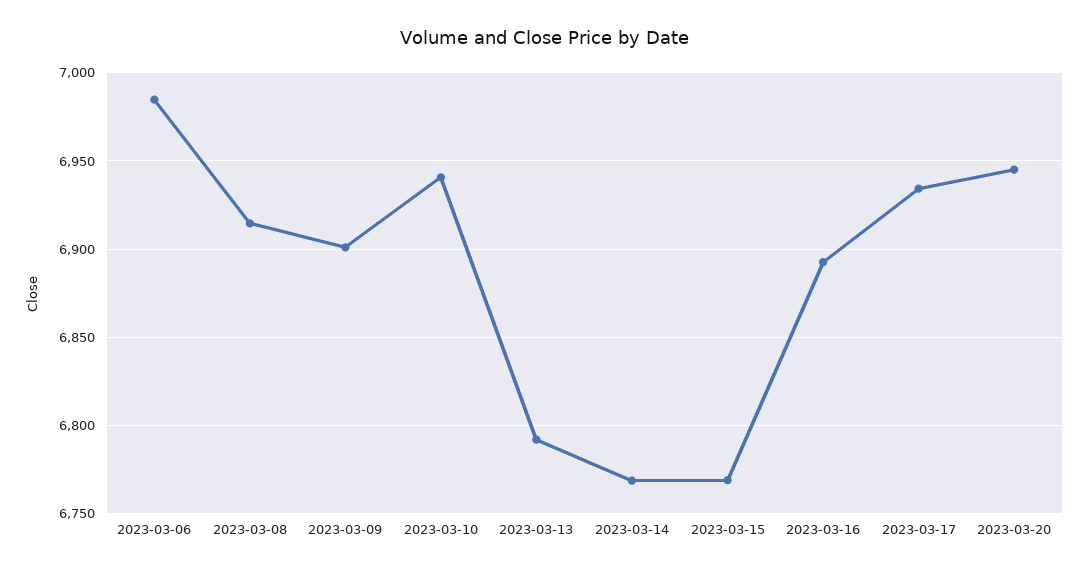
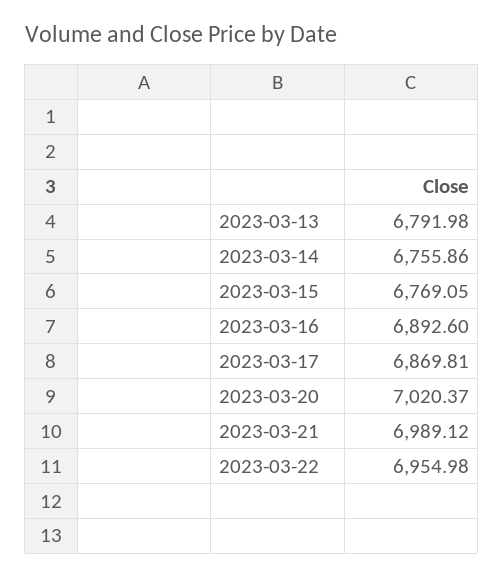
2023-03-06: 6985 -> none
2023-03-08: 6915 -> none
2023-03-09: 6900 -> none
2023-03-10: 6940 -> none
2023-03-14: 6770 -> 6755.86
2023-03-17: 6935 -> 6869.81
2023-03-20: 6945 -> 7020.37
2023-03-21: none -> 6989.12
2023-03-22: none -> 6954.98

